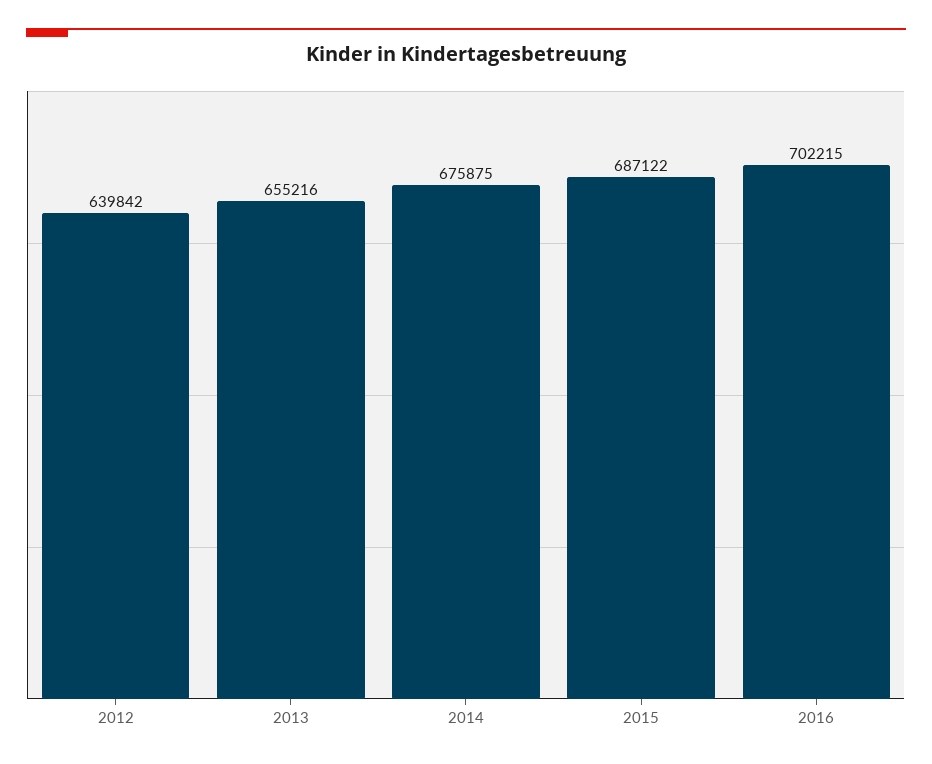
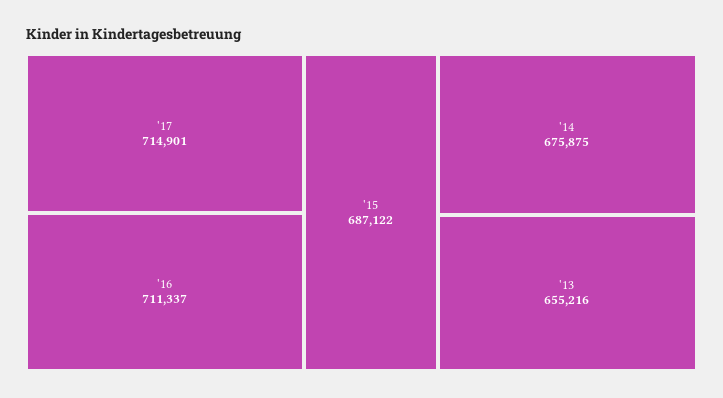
2012: 639842 -> none
2016: 702215 -> 711337
'17: none -> 714901

